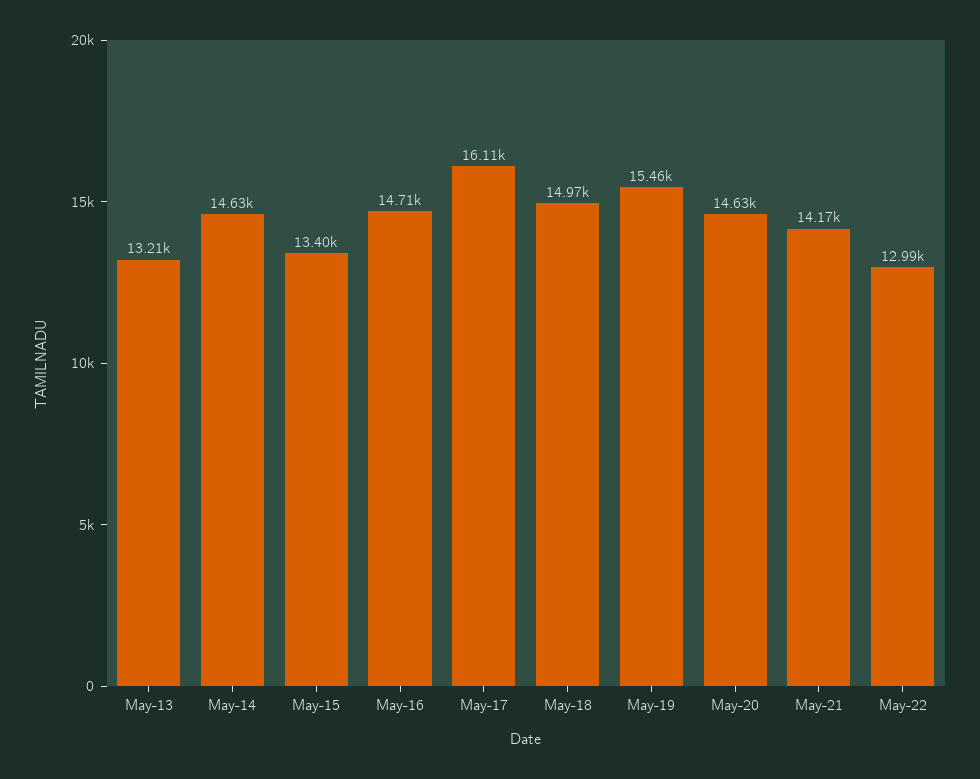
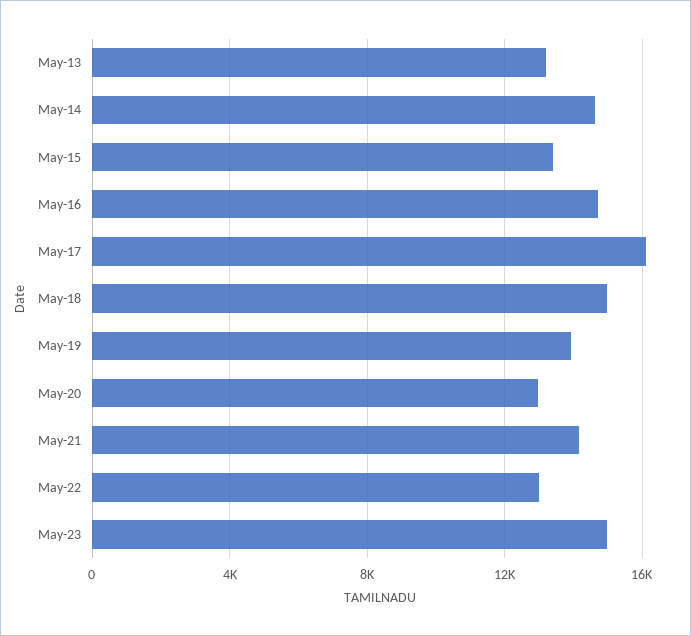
May-19: 15460 -> 14000
May-20: 14630 -> 13000
May-23: none -> 15000

